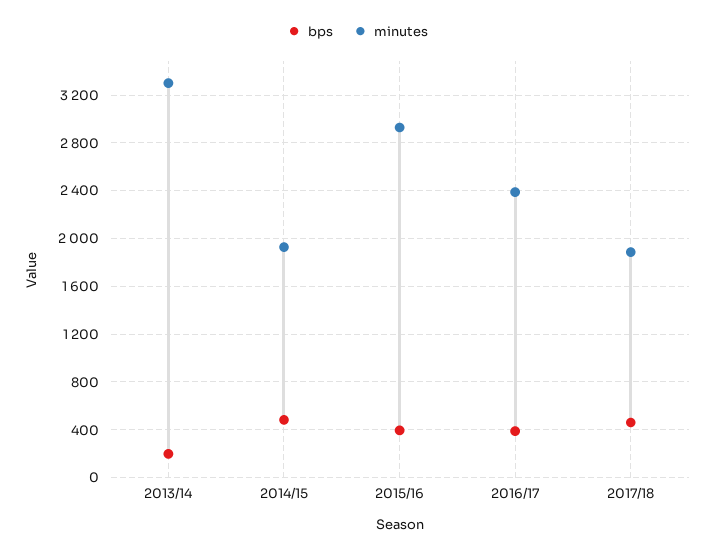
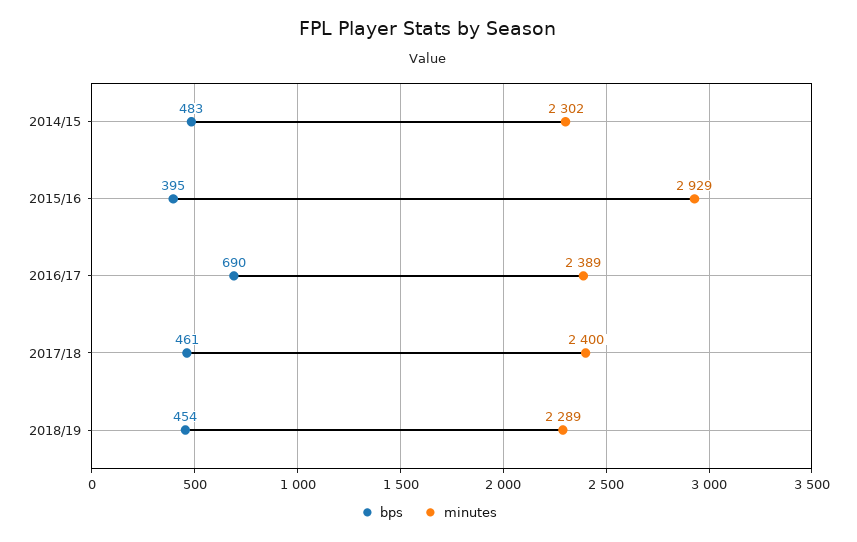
bps, 2013/14: 200 -> none
minutes, 2013/14: 3300 -> none
minutes, 2014/15: 1900 -> 2302
bps, 2016/17: 400 -> 690
minutes, 2017/18: 1900 -> 2400
bps, 2018/19: none -> 454
minutes, 2018/19: none -> 2289

